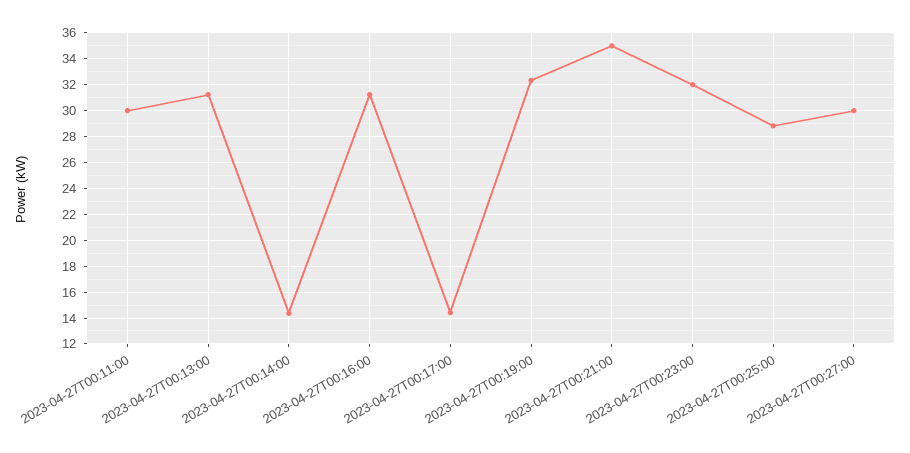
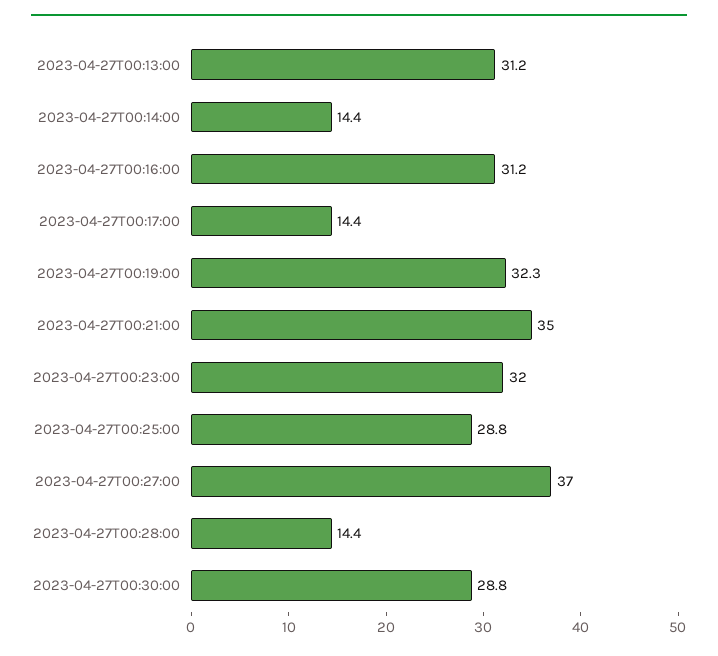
2023-04-27T00:11:00: 30 -> none
2023-04-27T00:27:00: 30 -> 37
2023-04-27T00:28:00: none -> 14.4
2023-04-27T00:30:00: none -> 28.8

